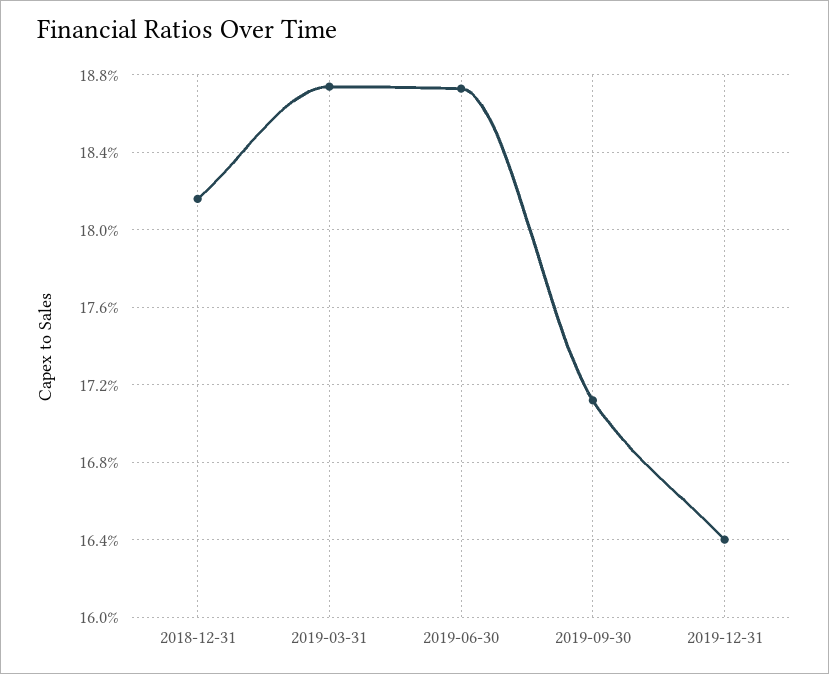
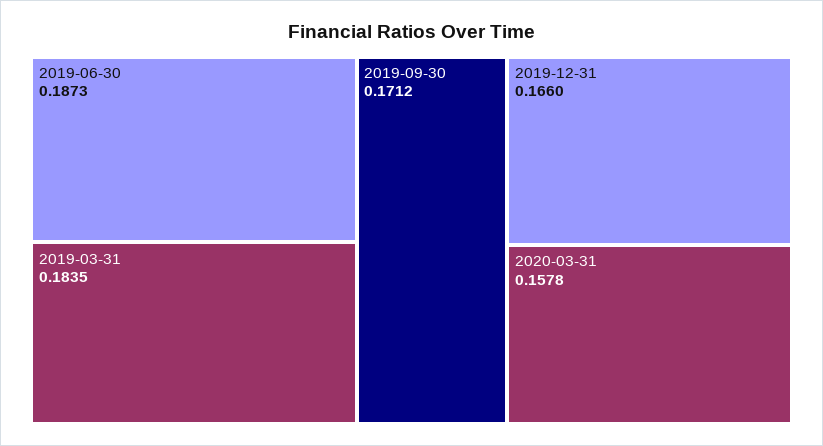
2018-12-31: 0.1815 -> none
2019-03-31: 0.1875 -> 0.1835
2019-12-31: 0.164 -> 0.166
2020-03-31: none -> 0.1578

